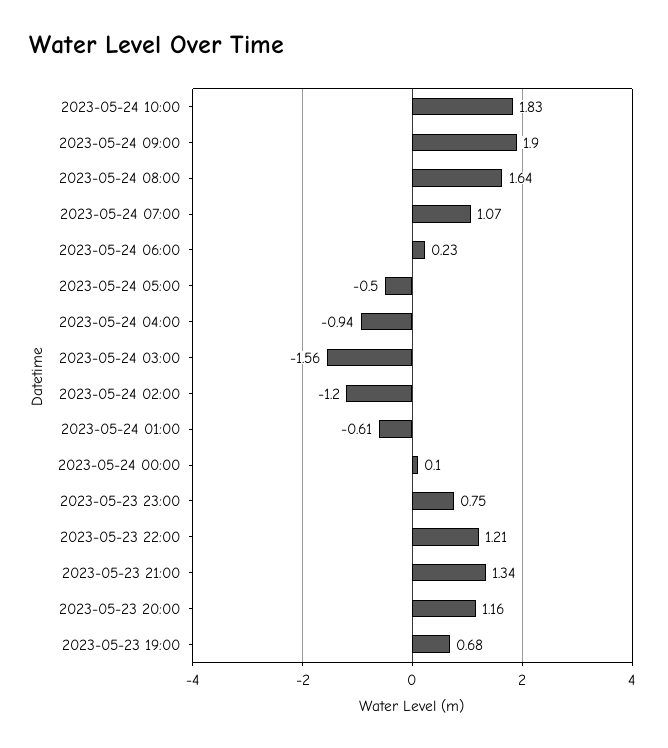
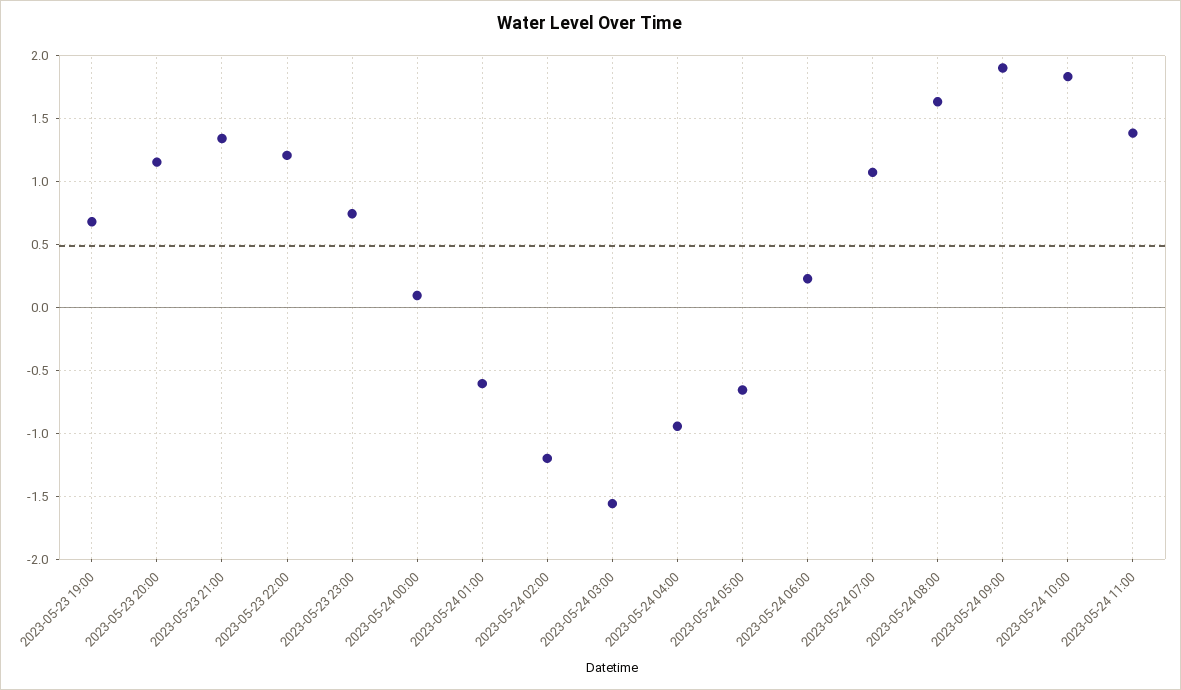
2023-05-24 05:00: -0.5 -> -0.65
2023-05-24 11:00: none -> 1.4

